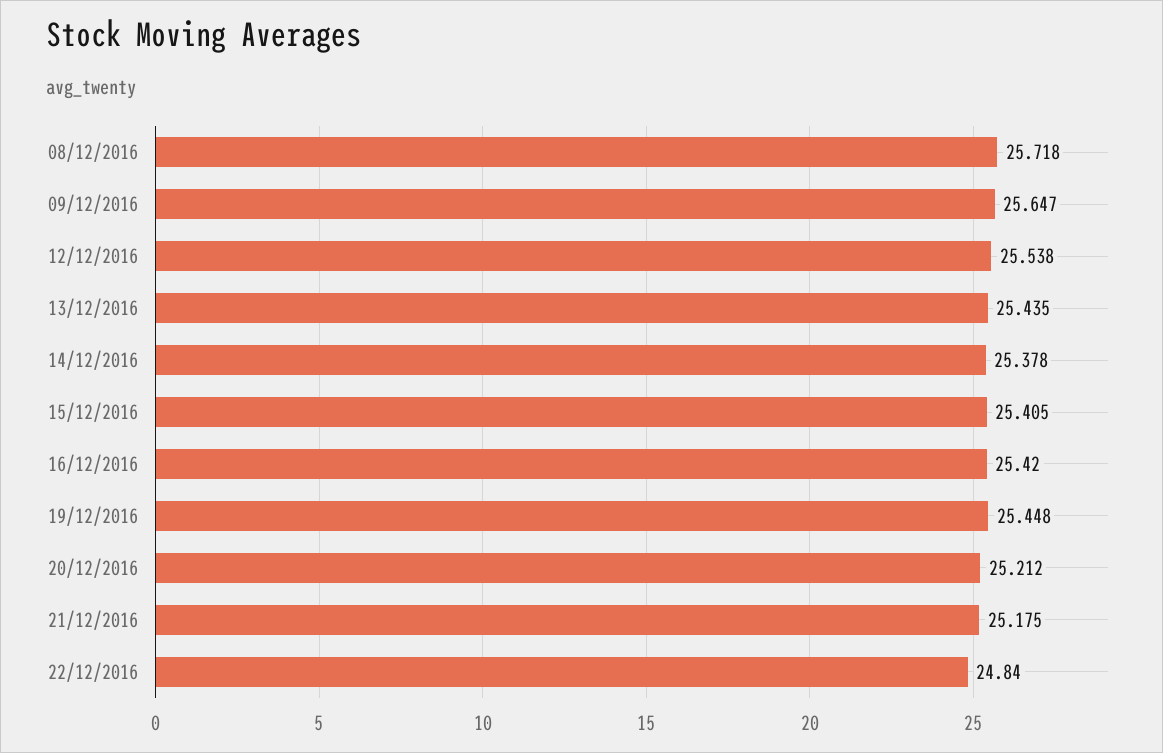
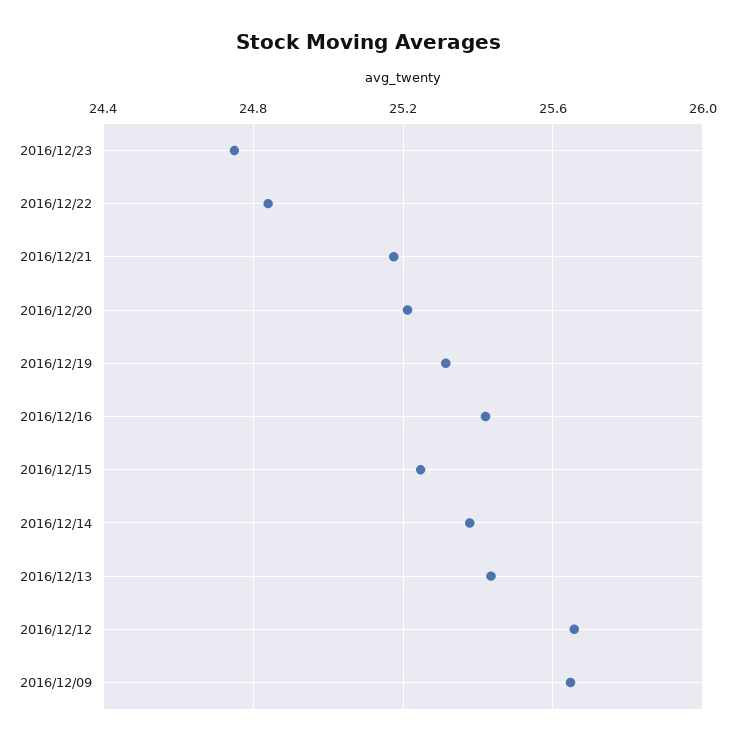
08/12/2016: 25.718 -> none
12/12/2016: 25.538 -> 25.65
15/12/2016: 25.405 -> 25.25
19/12/2016: 25.448 -> 25.3
2016/12/23: none -> 24.75

